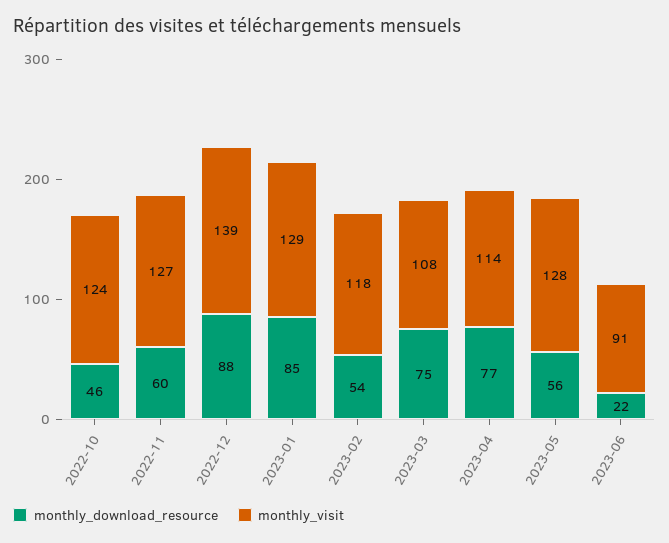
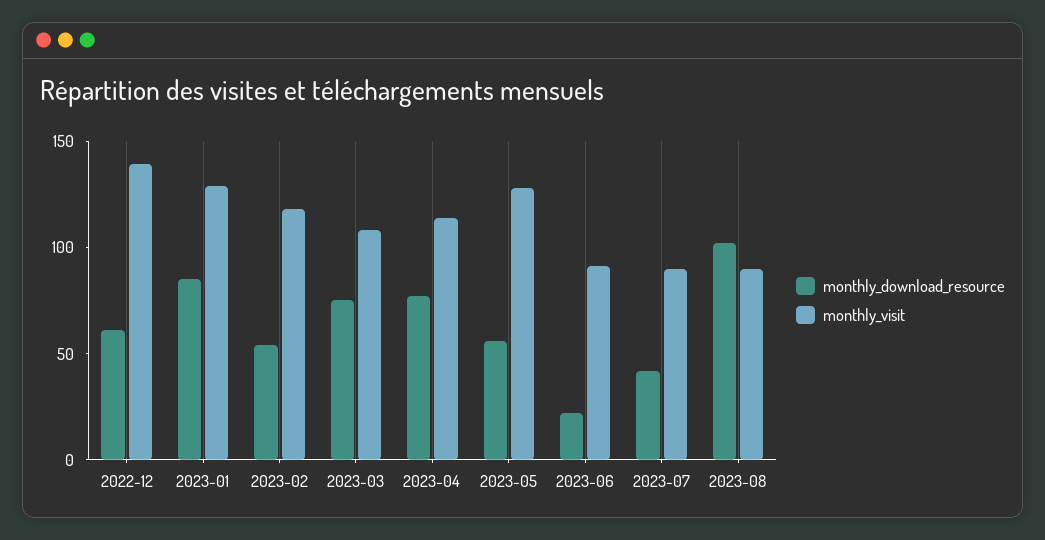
monthly_download_resource, 2022-10: 46 -> none
monthly_visit, 2022-10: 124 -> none
monthly_download_resource, 2022-11: 60 -> none
monthly_visit, 2022-11: 127 -> none
monthly_download_resource, 2022-12: 88 -> 60
monthly_download_resource, 2023-07: none -> 40
monthly_visit, 2023-07: none -> 90
monthly_download_resource, 2023-08: none -> 100
monthly_visit, 2023-08: none -> 90

